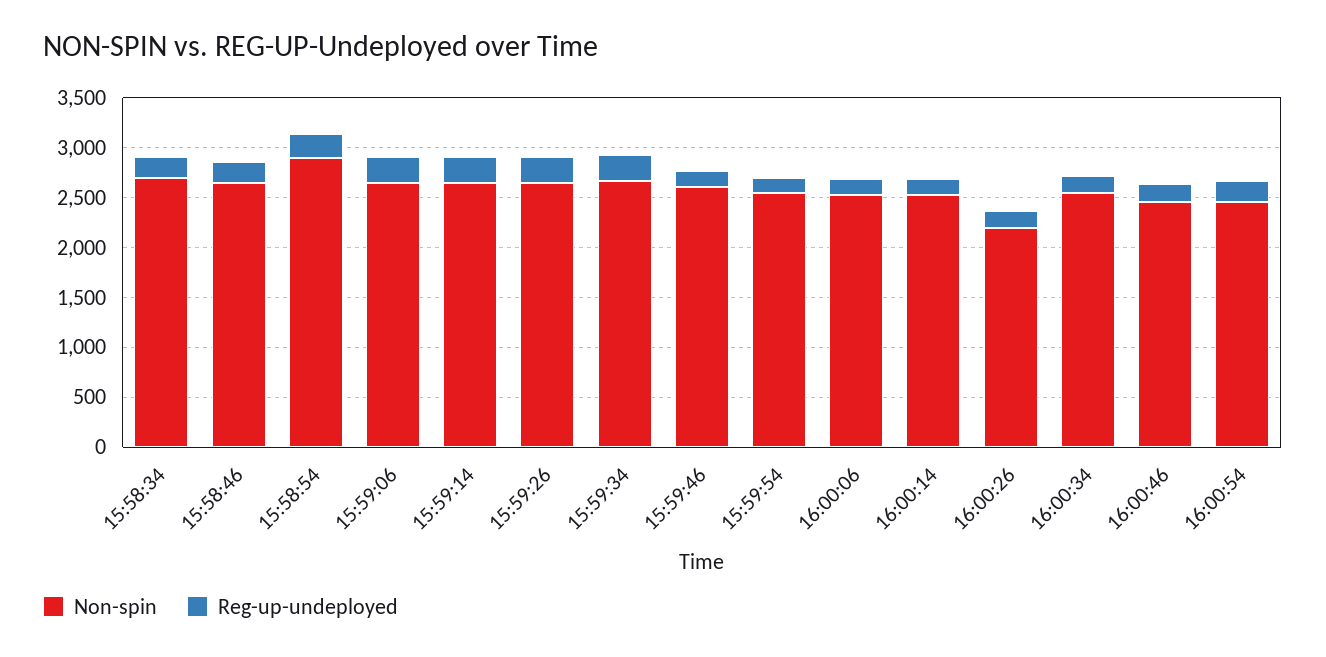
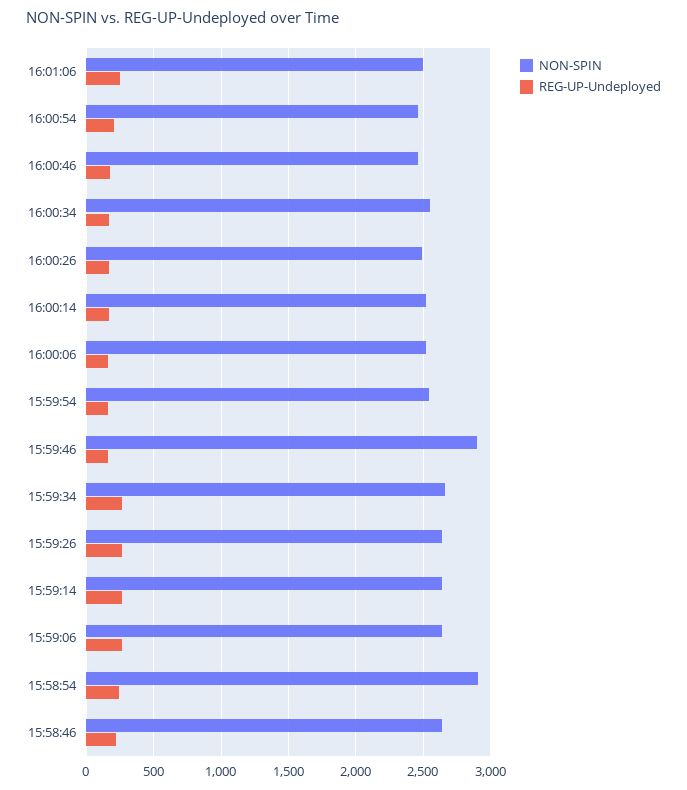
Non-spin, 15:58:34: 2700 -> none
Reg-up-undeployed, 15:58:34: 200 -> none
Non-spin, 15:59:46: 2600 -> 2900
Non-spin, 16:00:26: 2200 -> 2500
Non-spin, 16:01:06: none -> 2500
Reg-up-undeployed, 16:01:06: none -> 250

